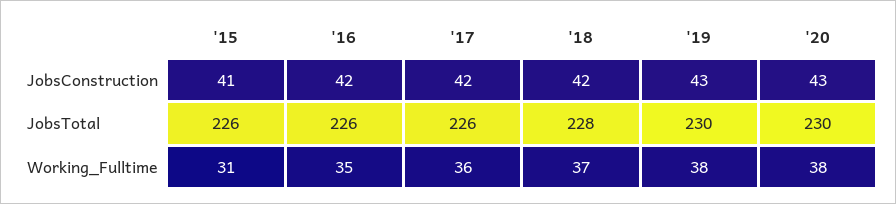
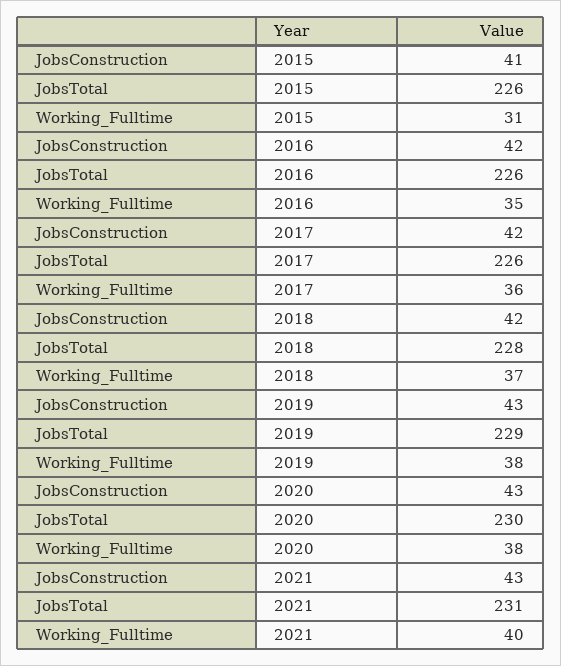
'19, JobsTotal: 230 -> 229
2021, JobsConstruction: none -> 43
2021, JobsTotal: none -> 231
2021, Working_Fulltime: none -> 40

